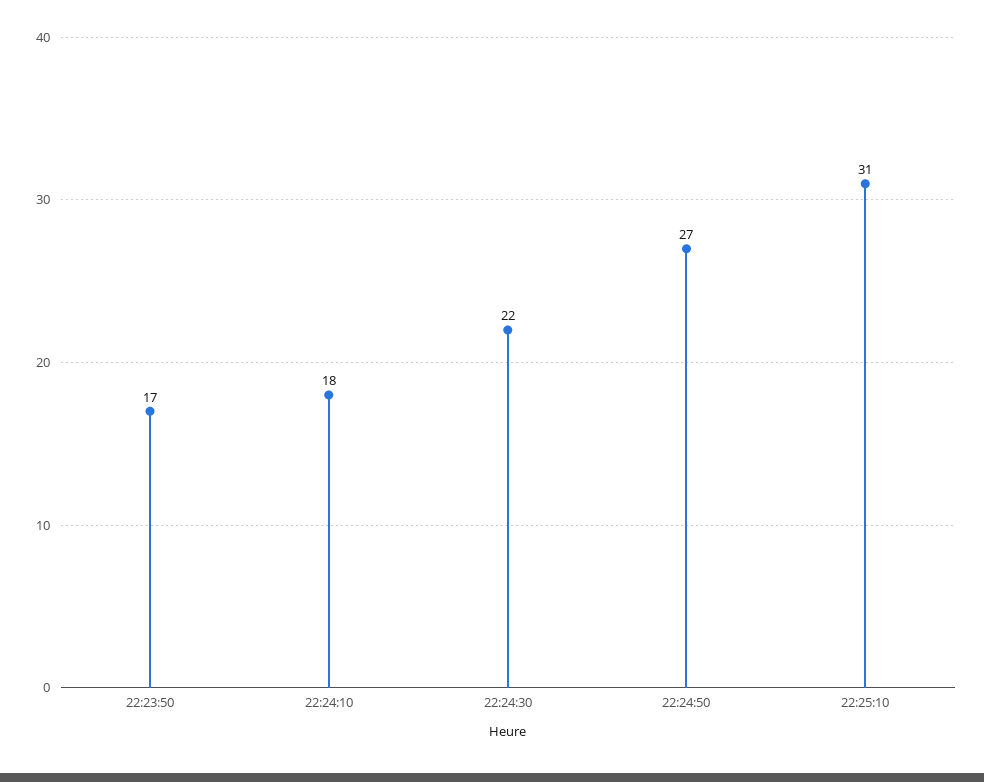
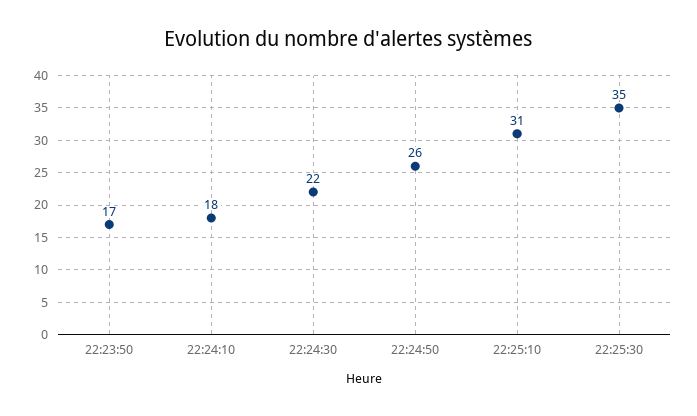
22:24:50: 27 -> 26
22:25:30: none -> 35

